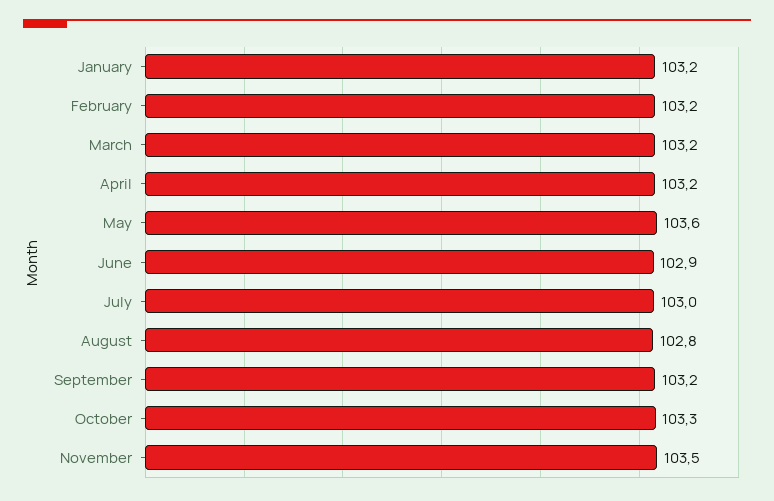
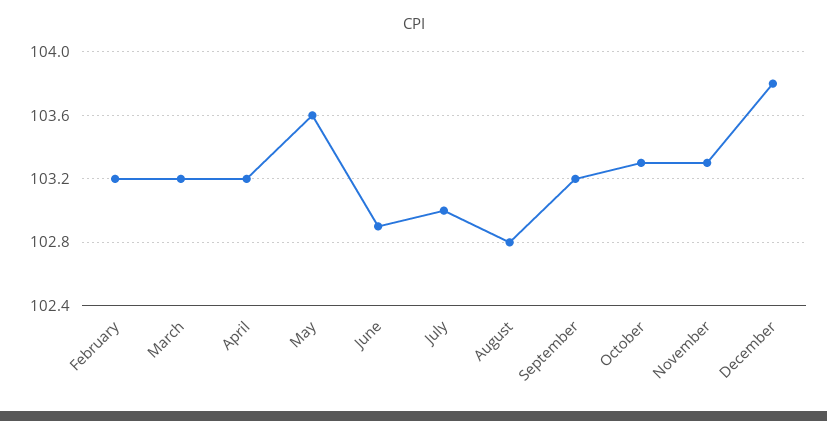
January: 103.2 -> none
November: 103.5 -> 103.3
December: none -> 103.8

